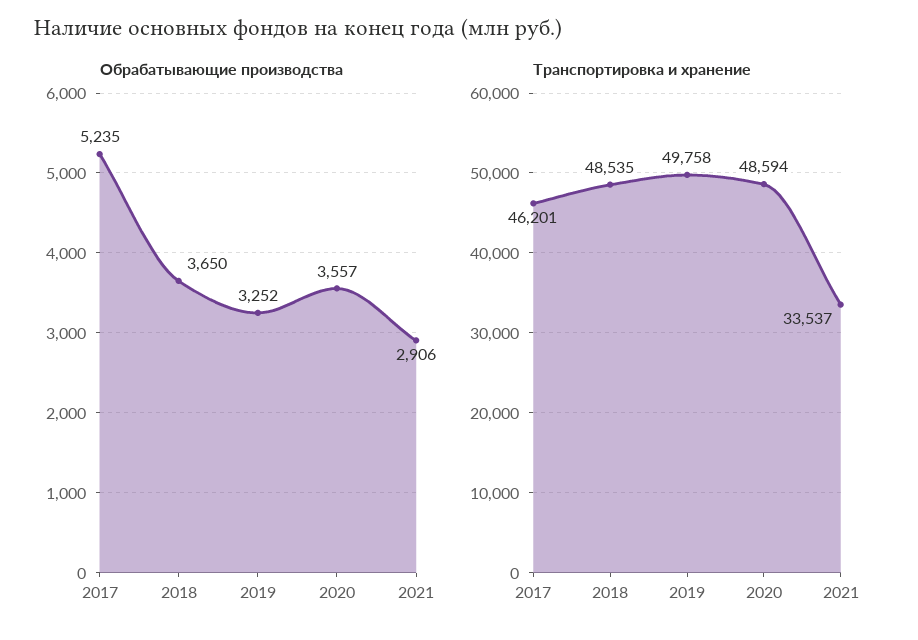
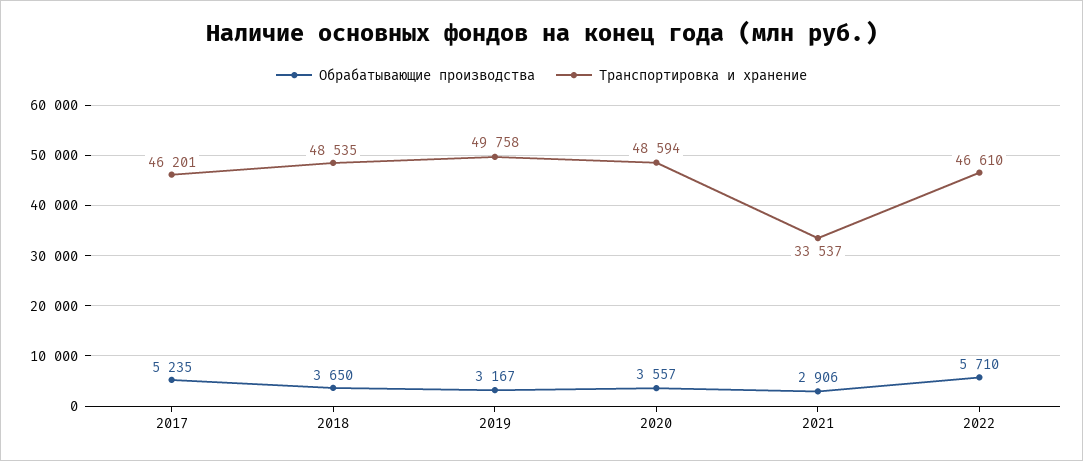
Обрабатывающие производства, 2019: 3252 -> 3167
Обрабатывающие производства, 2022: none -> 5710
Транспортировка и хранение, 2022: none -> 46610

